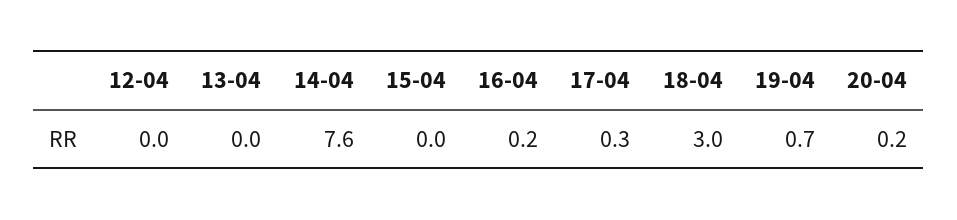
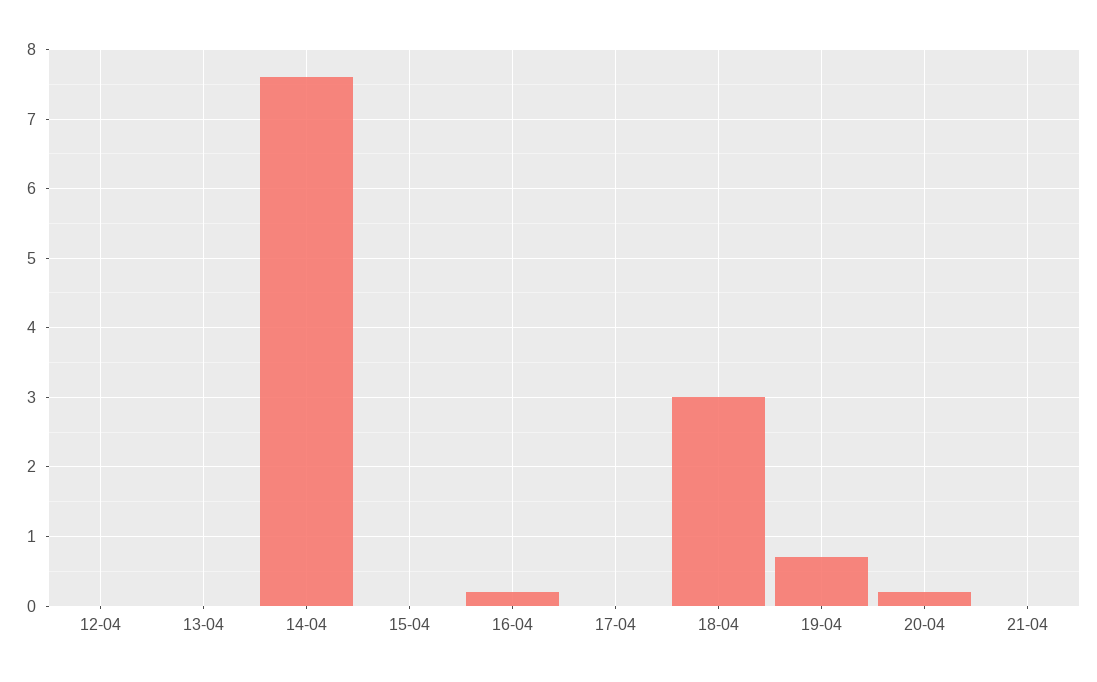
17-04: 0.3 -> 0
21-04: none -> 0

